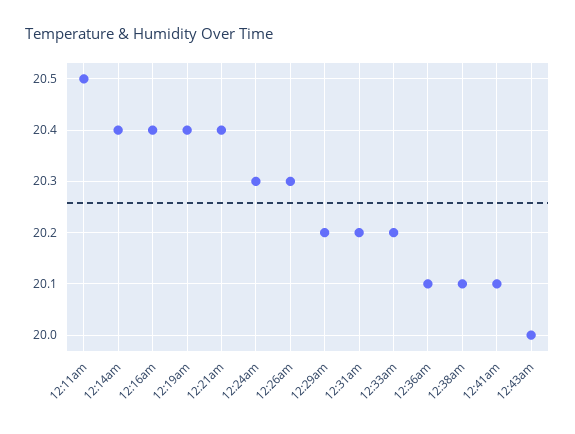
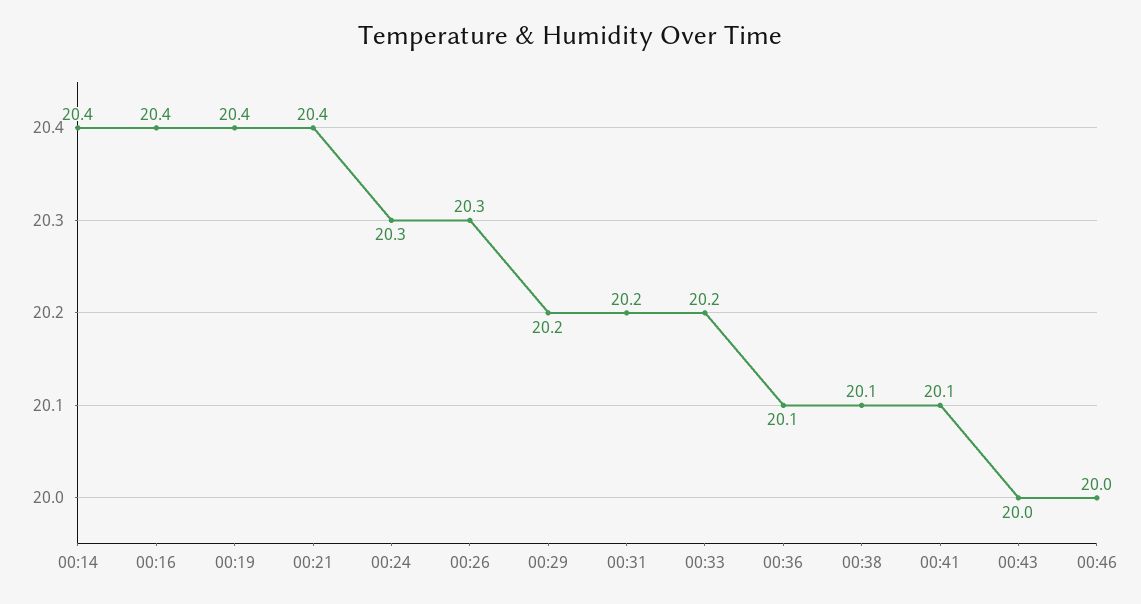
12:11am: 20.5 -> none
00:46: none -> 20

